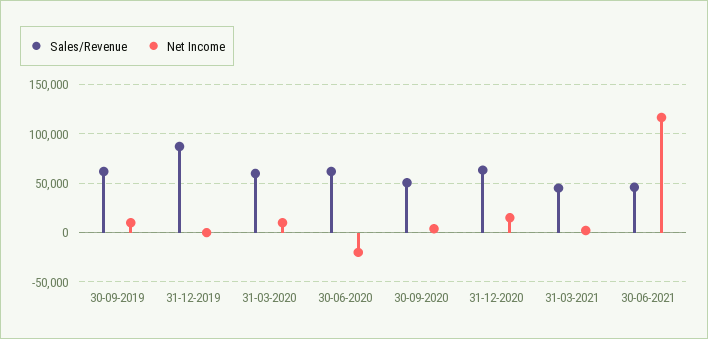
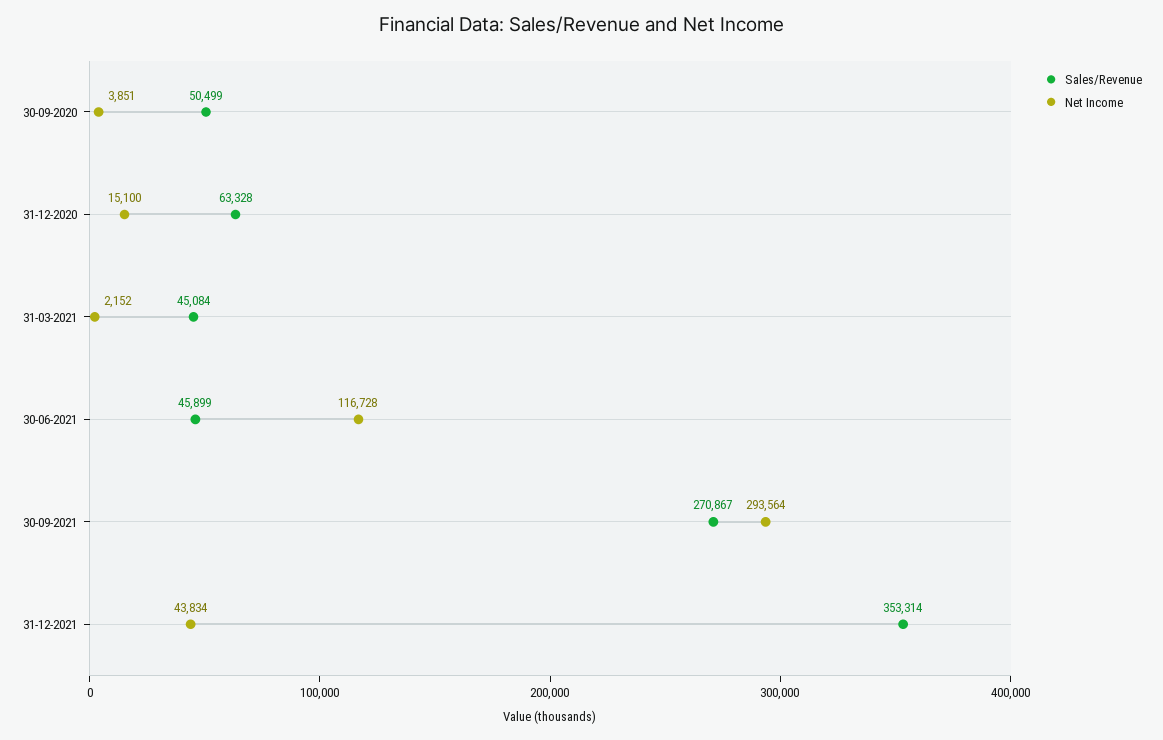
Sales/Revenue, 30-09-2019: 60000 -> none
Net Income, 30-09-2019: 10000 -> none
Sales/Revenue, 31-12-2019: 90000 -> none
Net Income, 31-12-2019: 0 -> none
Sales/Revenue, 31-03-2020: 60000 -> none
Net Income, 31-03-2020: 10000 -> none
Sales/Revenue, 30-06-2020: 60000 -> none
Net Income, 30-06-2020: -20000 -> none
Sales/Revenue, 30-09-2021: none -> 270867
Net Income, 30-09-2021: none -> 293564
Sales/Revenue, 31-12-2021: none -> 353314
Net Income, 31-12-2021: none -> 43834

